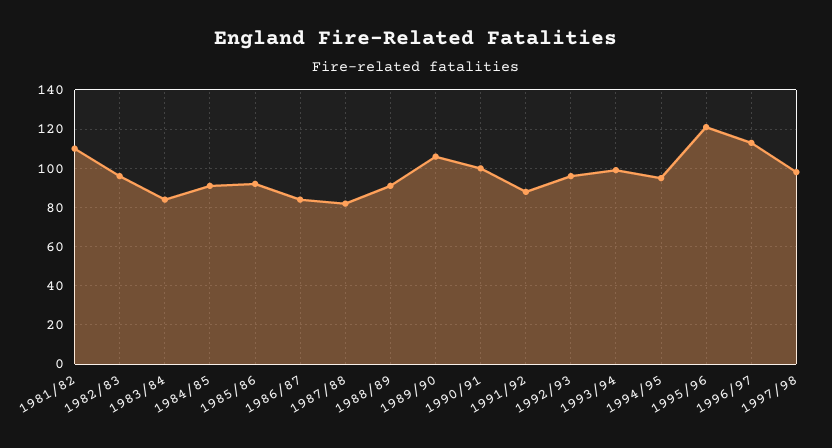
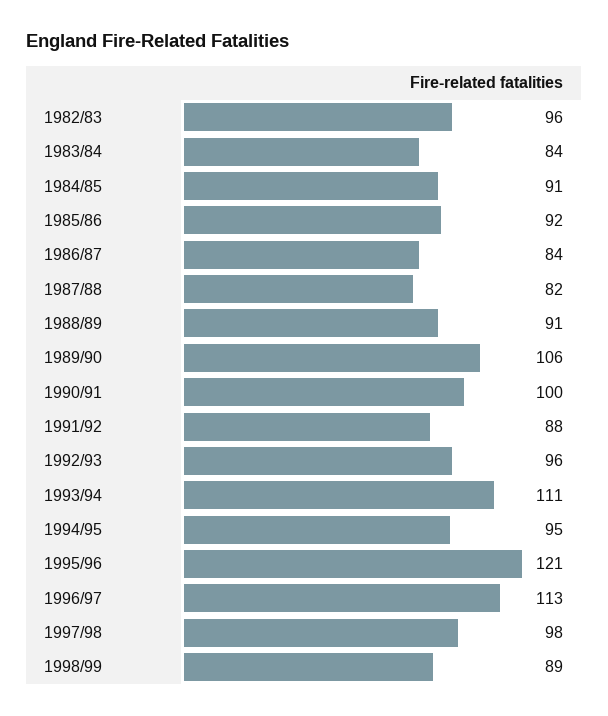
1981/82: 110 -> none
1993/94: 100 -> 111
1998/99: none -> 89

